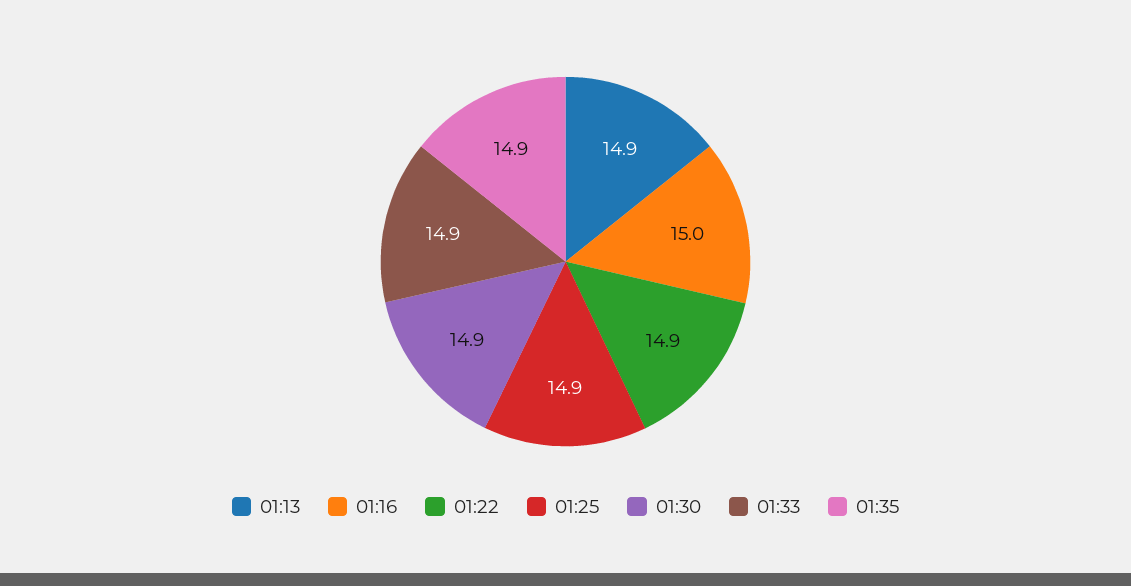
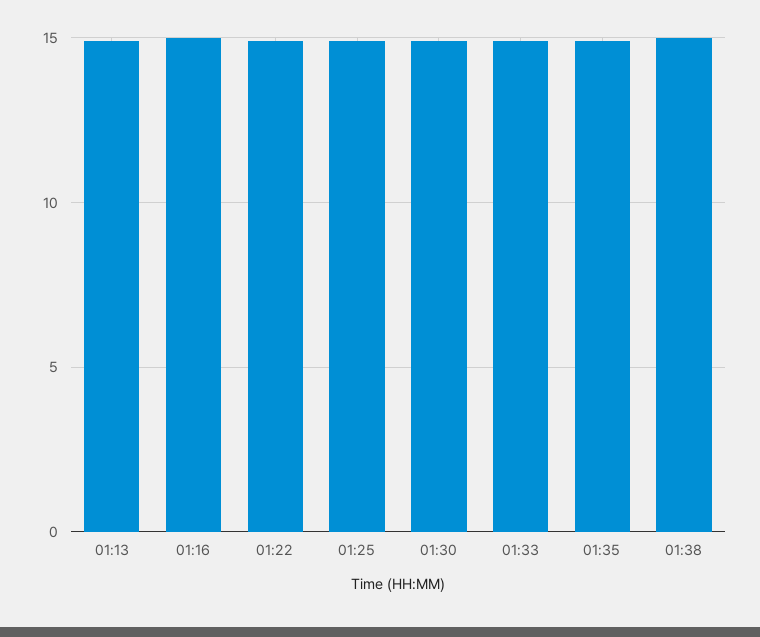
01:38: none -> 15

